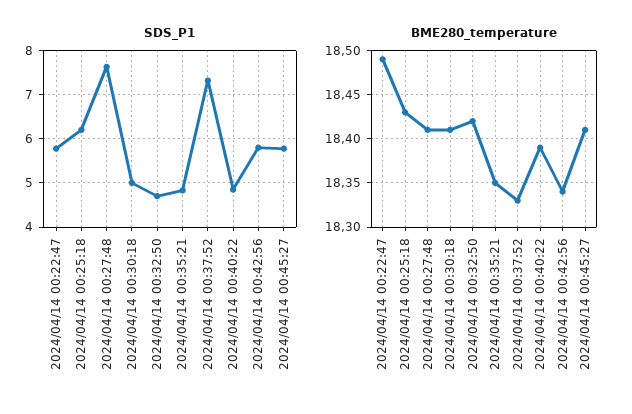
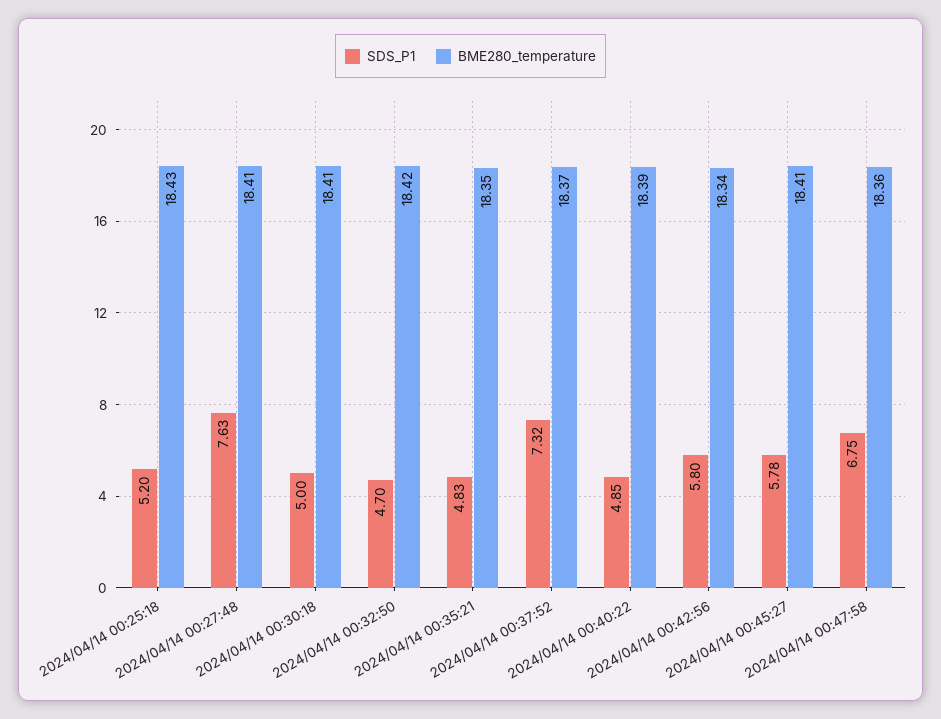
SDS_P1, 2024/04/14 00:22:47: 5.8 -> none
SDS_P1, 2024/04/14 00:25:18: 6.2 -> 5.2
BME280_temperature, 2024/04/14 00:22:47: 18.49 -> none
BME280_temperature, 2024/04/14 00:37:52: 18.33 -> 18.37
SDS_P1, 2024/04/14 00:47:58: none -> 6.75
BME280_temperature, 2024/04/14 00:47:58: none -> 18.36

